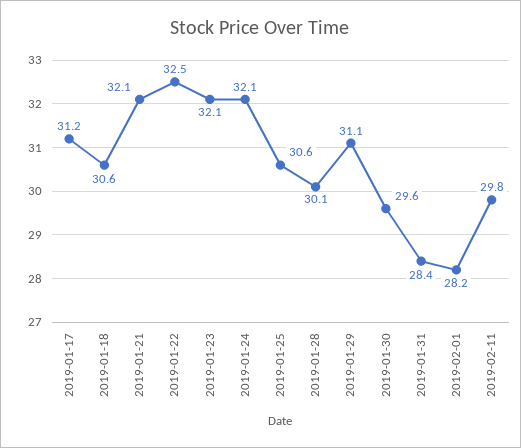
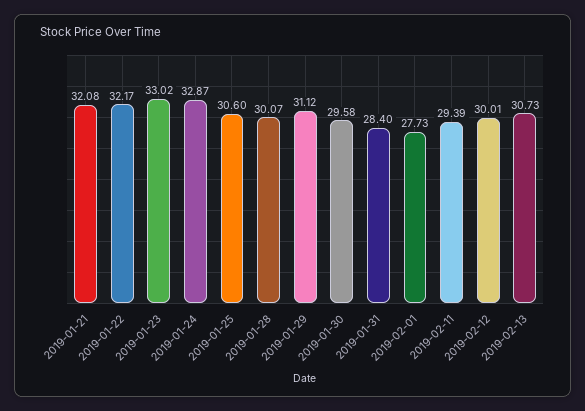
2019-01-17: 31.2 -> none
2019-01-18: 30.6 -> none
2019-01-22: 32.5 -> 32.17
2019-01-23: 32.1 -> 33.02
2019-01-24: 32.1 -> 32.87
2019-02-01: 28.2 -> 27.73
2019-02-11: 29.8 -> 29.39
2019-02-12: none -> 30.01
2019-02-13: none -> 30.73

